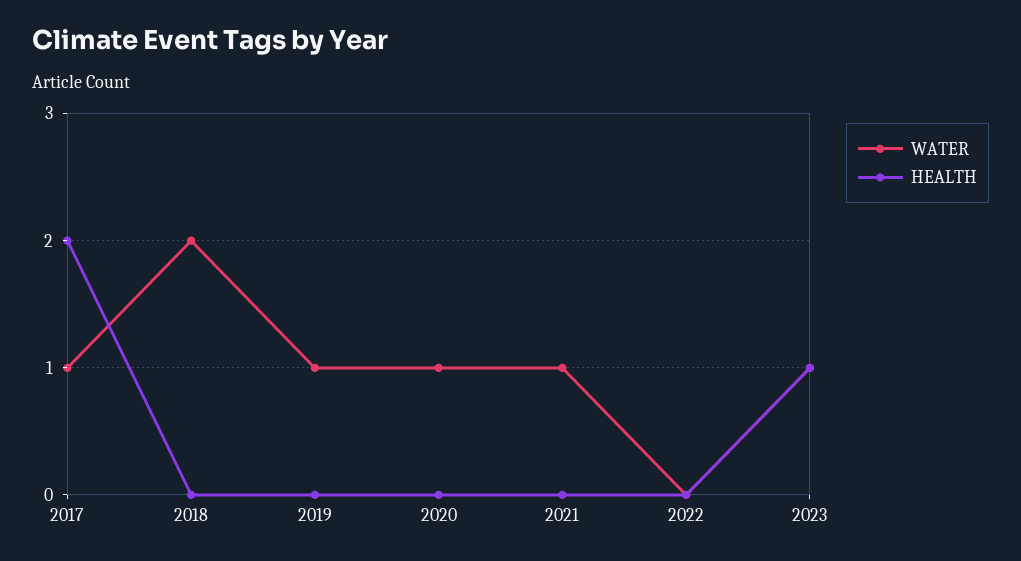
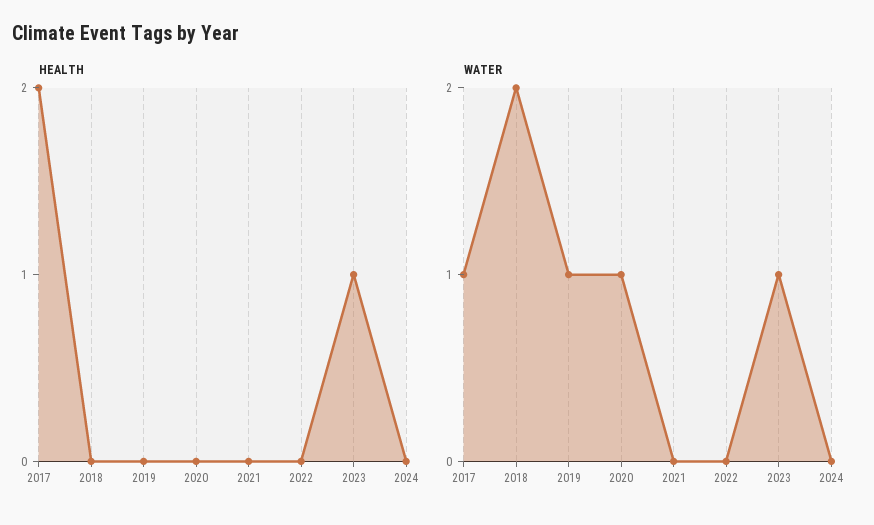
WATER, 2021: 1 -> 0
HEALTH, 2024: none -> 0
WATER, 2024: none -> 0

